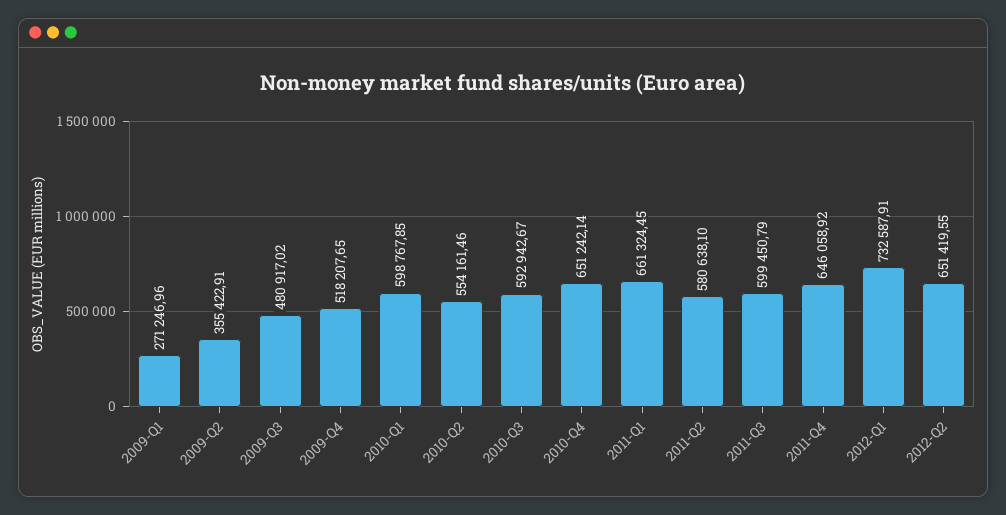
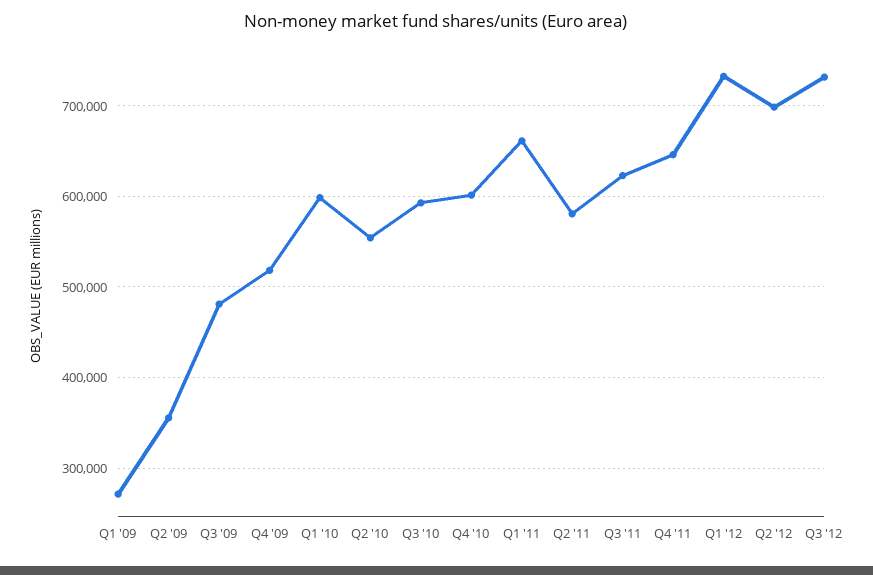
2010-Q4: 651242.14 -> 600000
2011-Q3: 599450.79 -> 620000
2012-Q2: 651419.55 -> 700000
Q3 '12: none -> 730000

